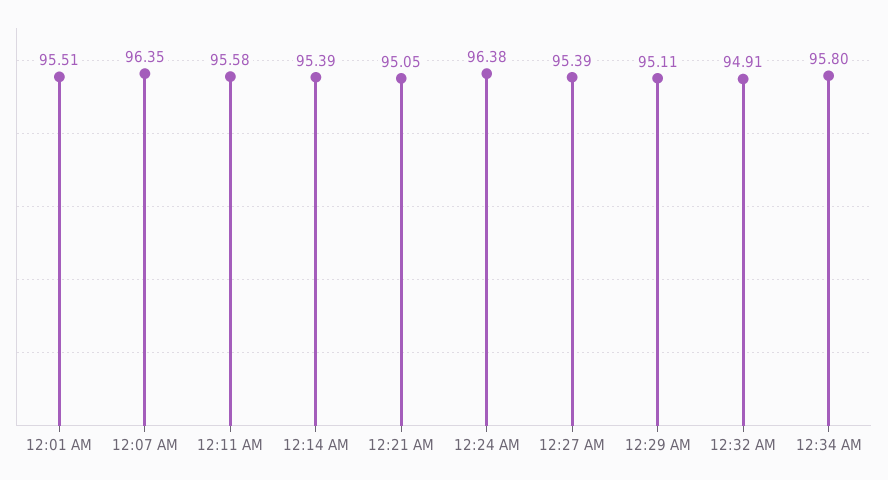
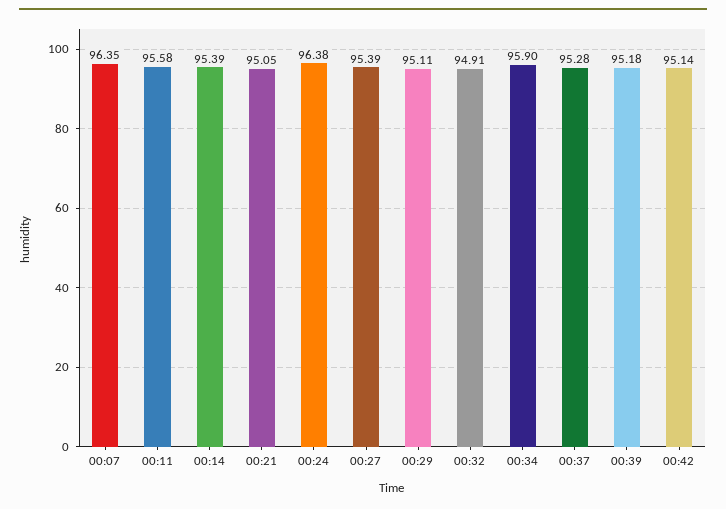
12:01 AM: 95.51 -> none
12:34 AM: 95.8 -> 95.9
00:37: none -> 95.28
00:39: none -> 95.18
00:42: none -> 95.14

